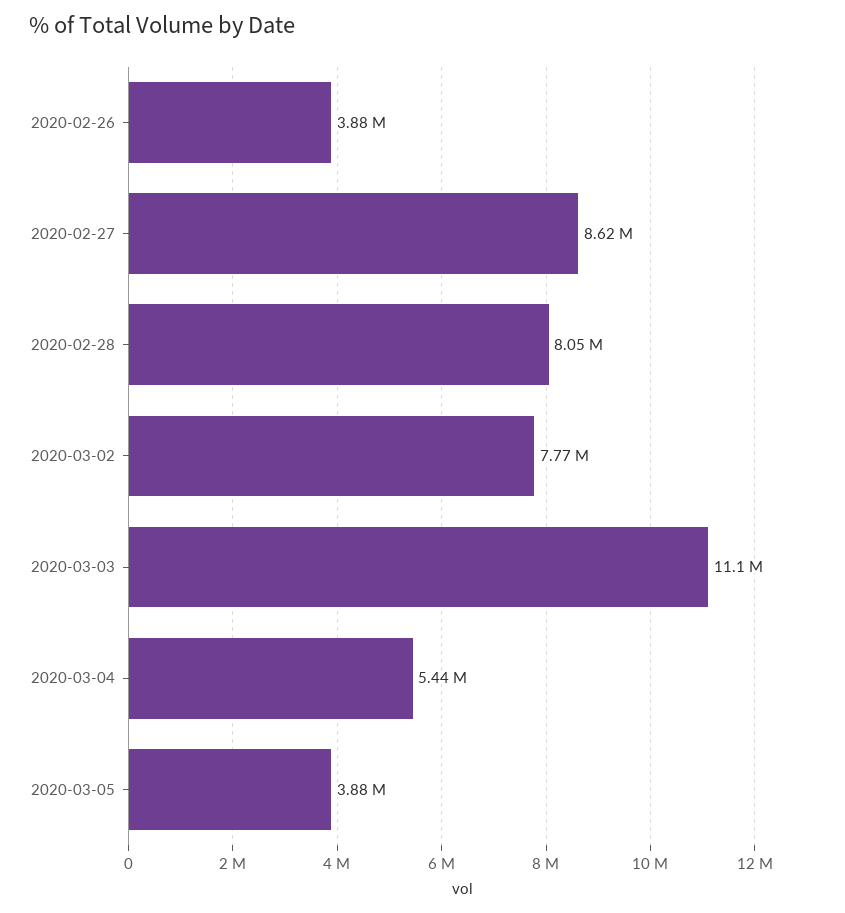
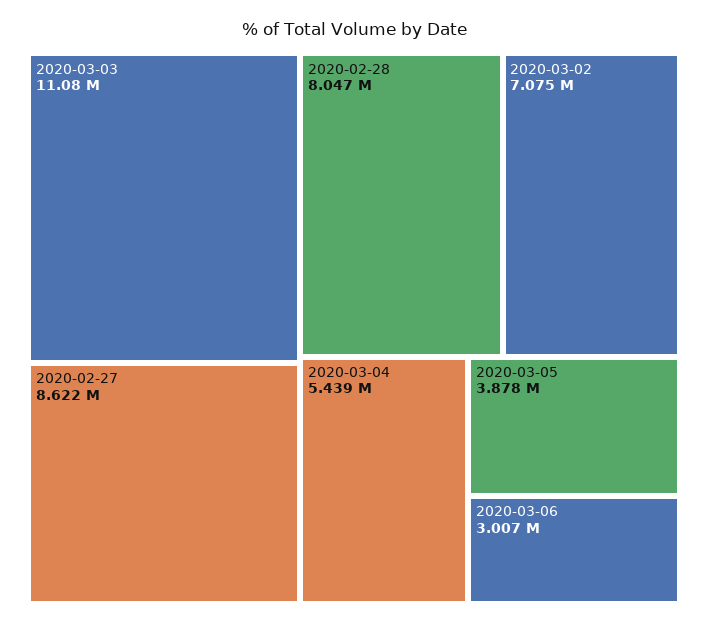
2020-02-26: 3880000 -> none
2020-03-02: 7770000 -> 7075000
2020-03-06: none -> 3007000

